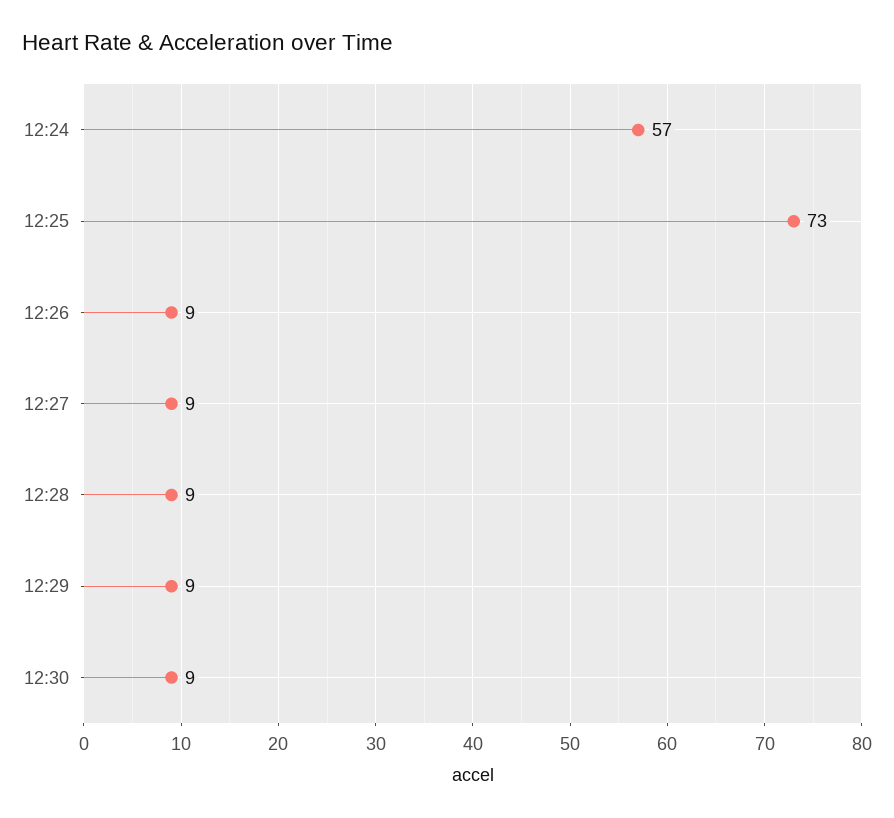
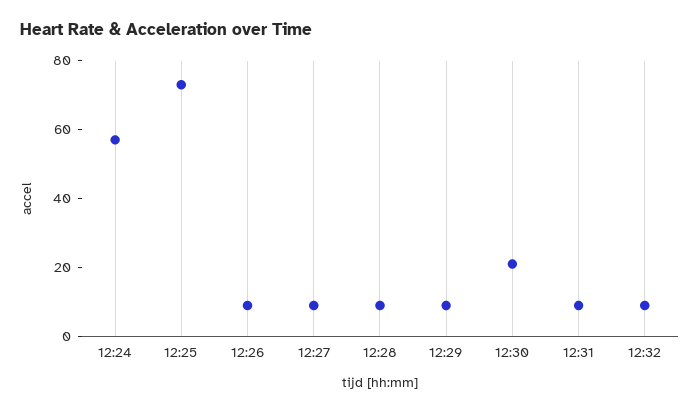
12:30: 9 -> 20
12:31: none -> 10
12:32: none -> 10

